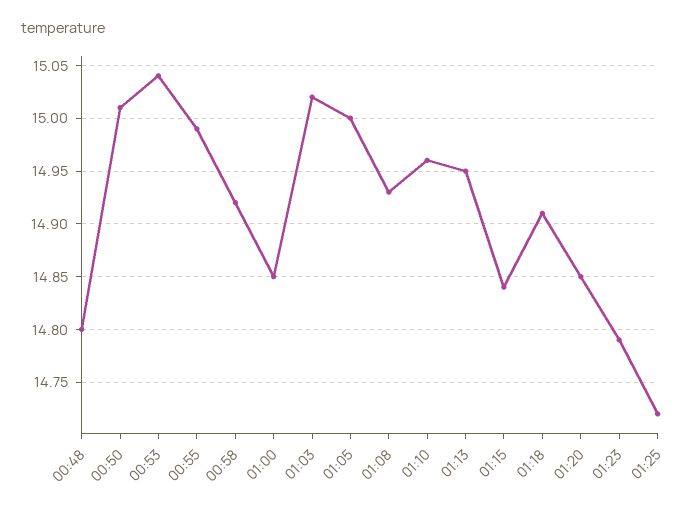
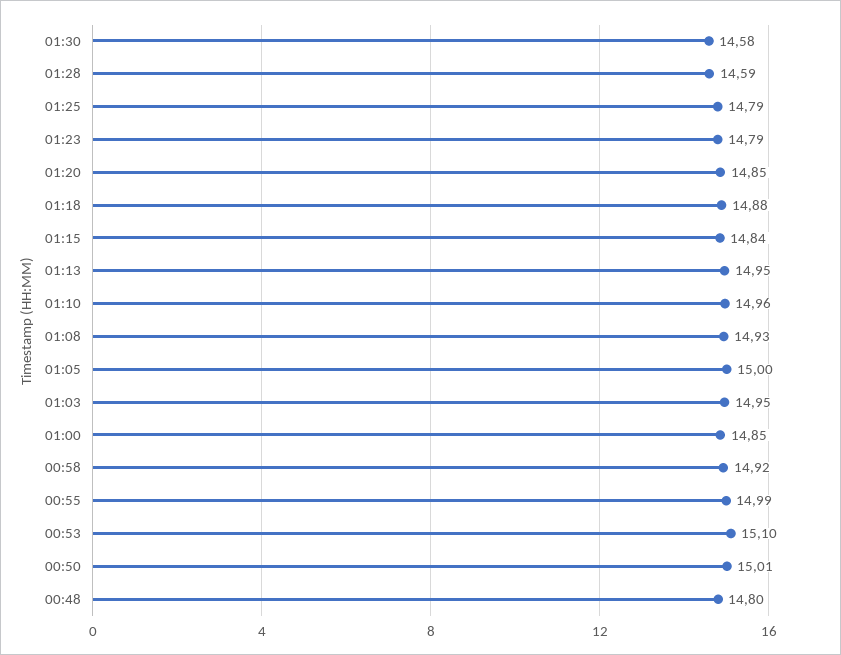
00:53: 15.04 -> 15.1
01:03: 15.02 -> 14.95
01:18: 14.91 -> 14.88
01:25: 14.72 -> 14.79
01:30: none -> 14.58
01:28: none -> 14.59

